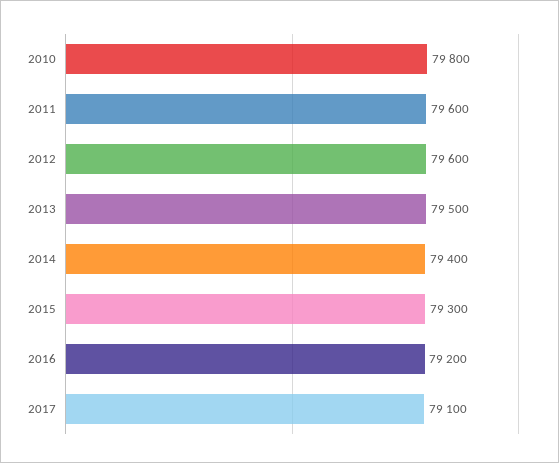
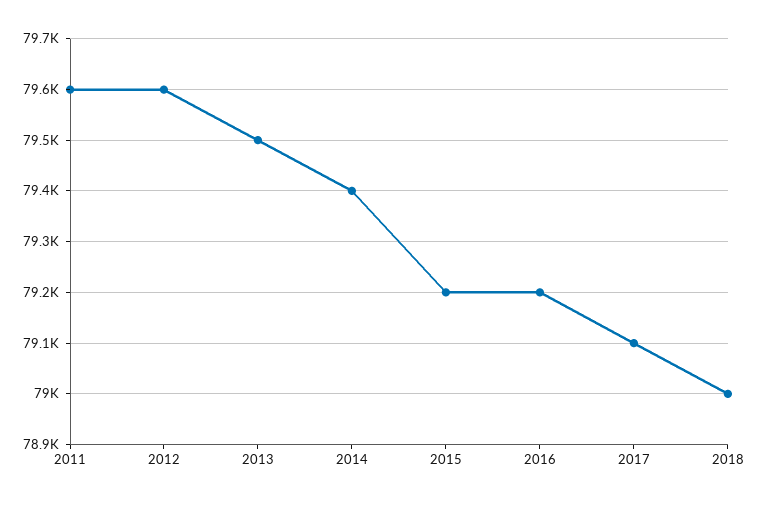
2010: 79800 -> none
2015: 79300 -> 79200
2018: none -> 79000

